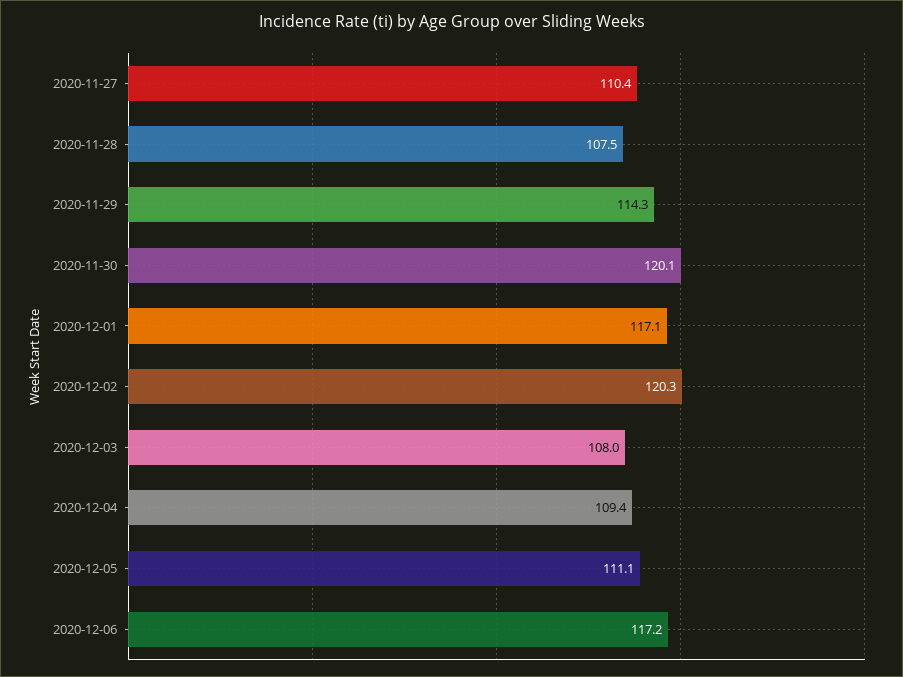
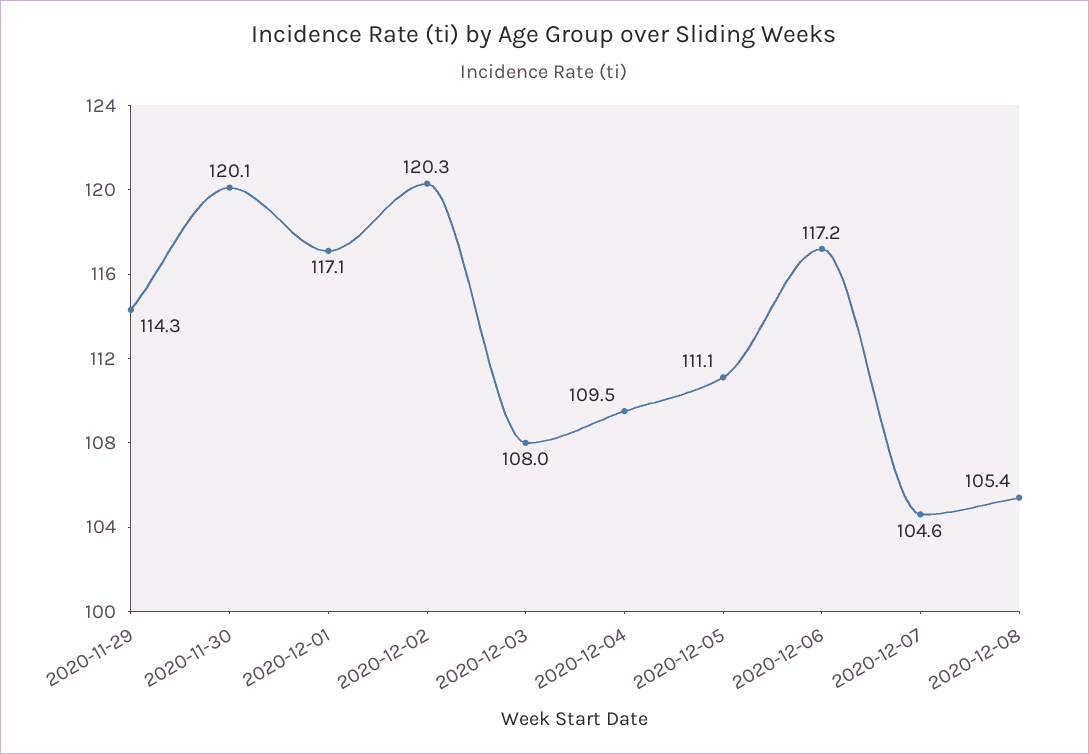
2020-11-27: 110.4 -> none
2020-11-28: 107.5 -> none
2020-12-04: 109.4 -> 109.5
2020-12-07: none -> 104.6
2020-12-08: none -> 105.4

